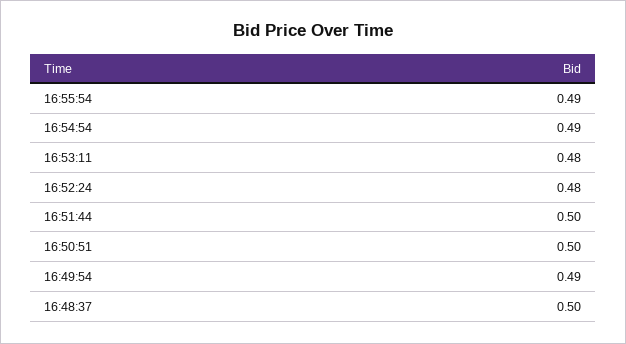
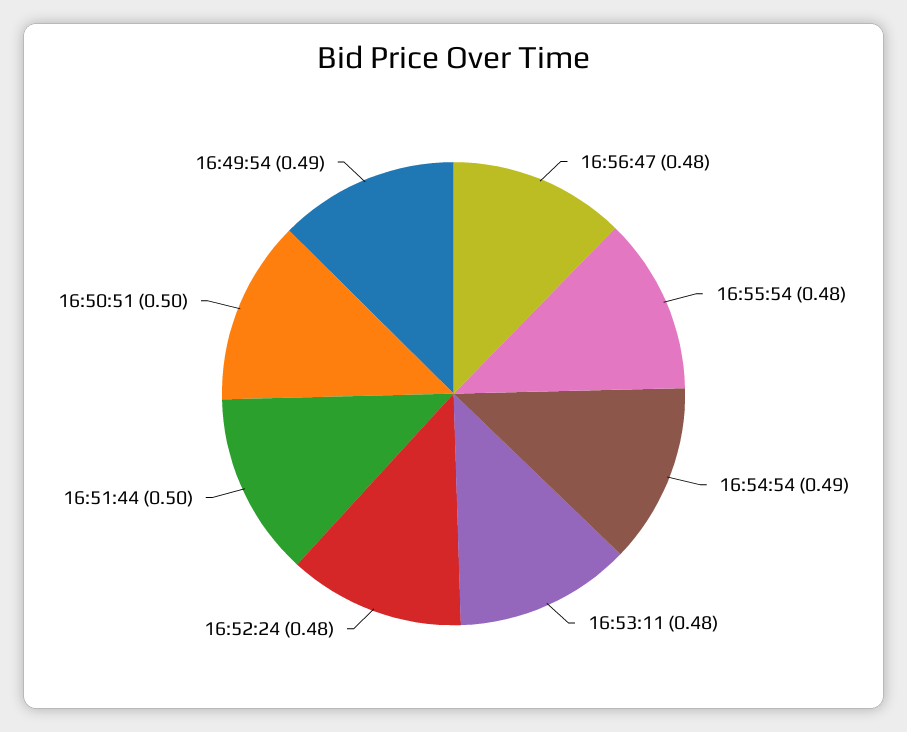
16:55:54: 0.49 -> 0.48
16:48:37: 0.5 -> none
16:56:47: none -> 0.48

